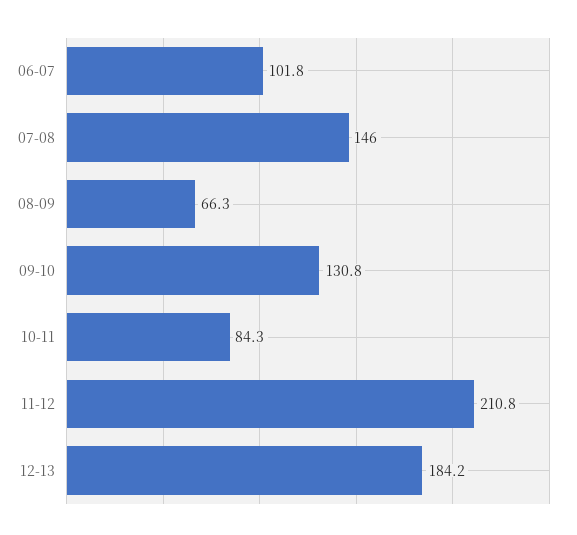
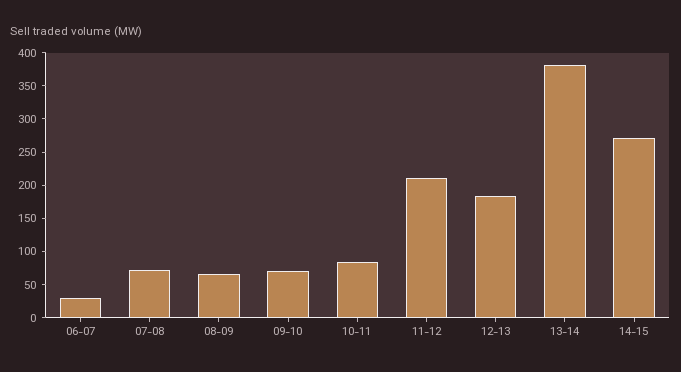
06-07: 101.8 -> 25
07-08: 146 -> 75
09-10: 130.8 -> 75
13-14: none -> 375
14-15: none -> 275

